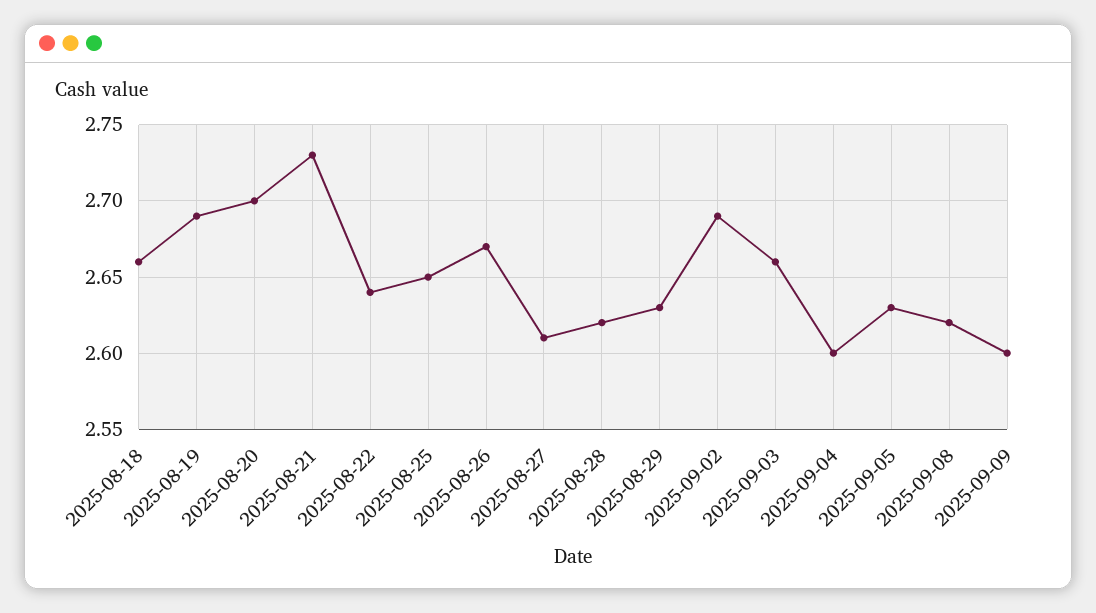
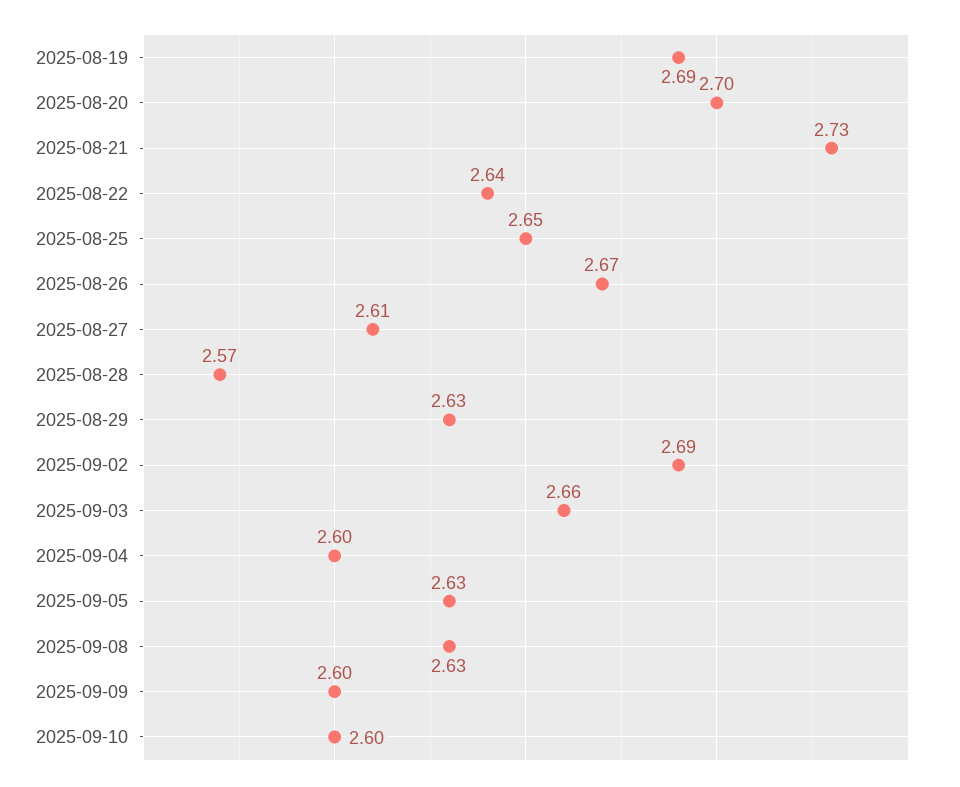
2025-08-18: 2.66 -> none
2025-08-28: 2.62 -> 2.57
2025-09-08: 2.62 -> 2.63
2025-09-10: none -> 2.6

